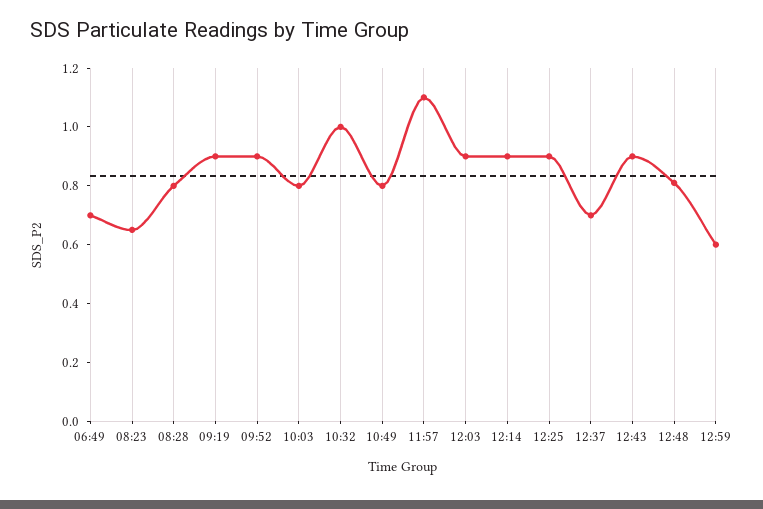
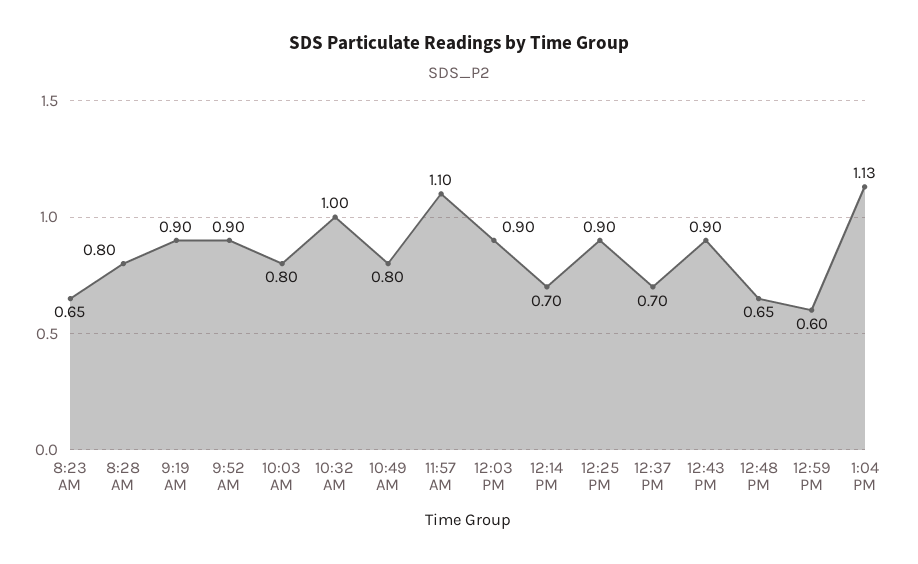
06:49: 0.7 -> none
12:14: 0.9 -> 0.7
12:48: 0.8 -> 0.65
1:04 PM: none -> 1.13

